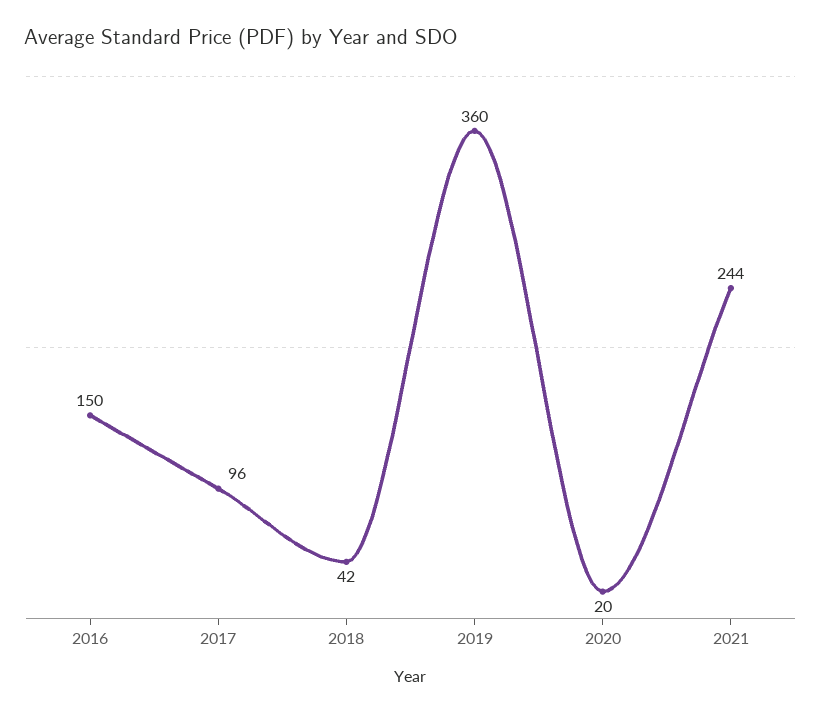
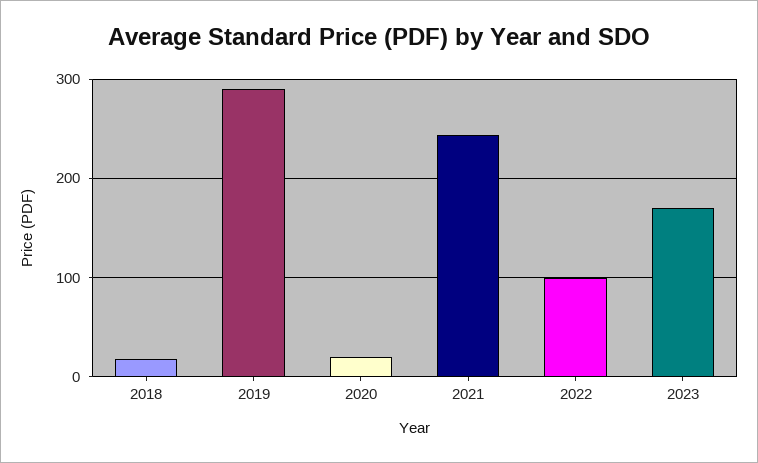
2016: 150 -> none
2017: 96 -> none
2018: 42 -> 20
2019: 360 -> 290
2022: none -> 100
2023: none -> 170

